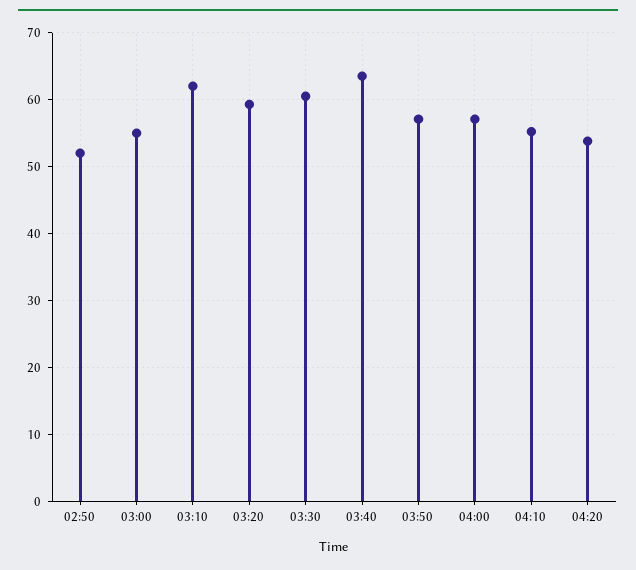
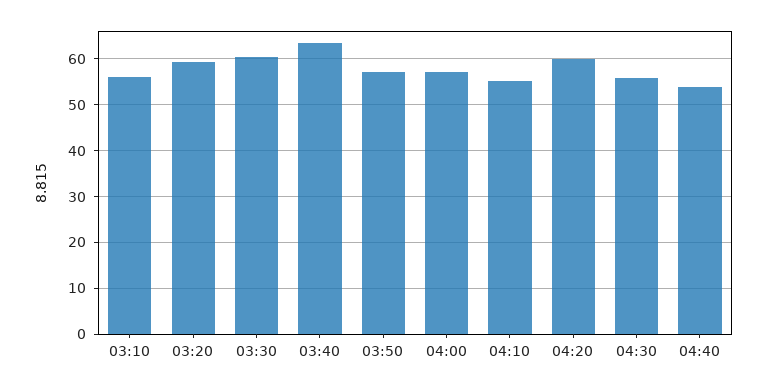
02:50: 52 -> none
03:00: 55 -> none
03:10: 62 -> 56
04:20: 54 -> 60
04:30: none -> 56
04:40: none -> 54

